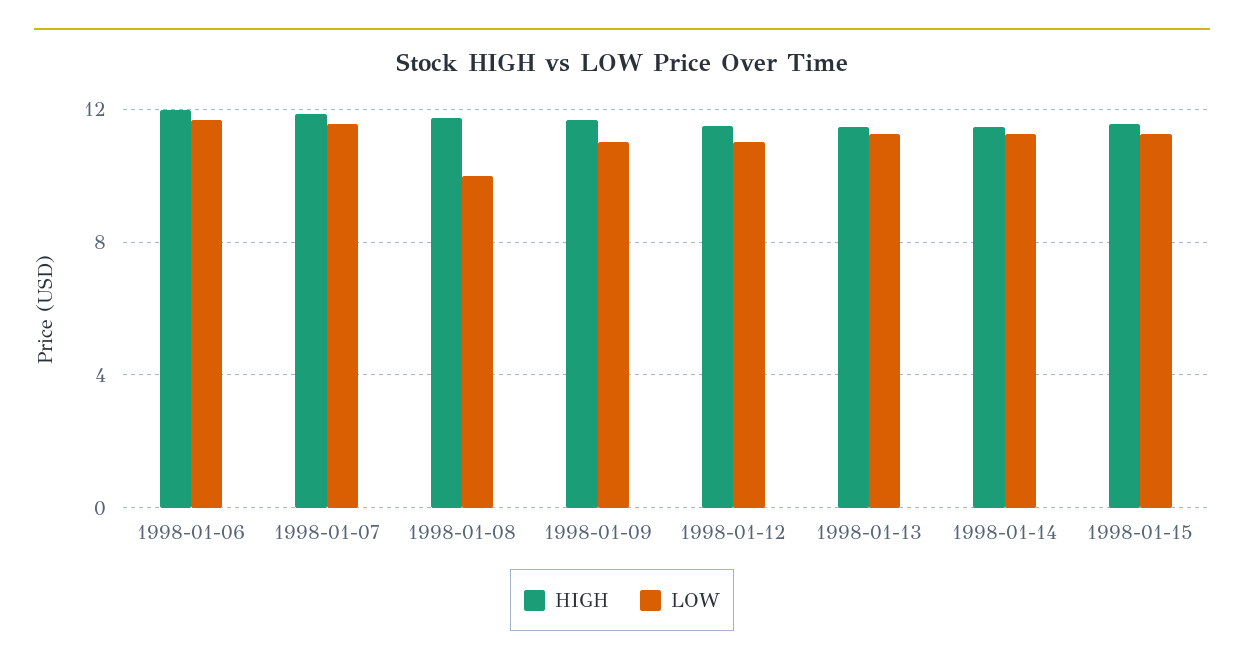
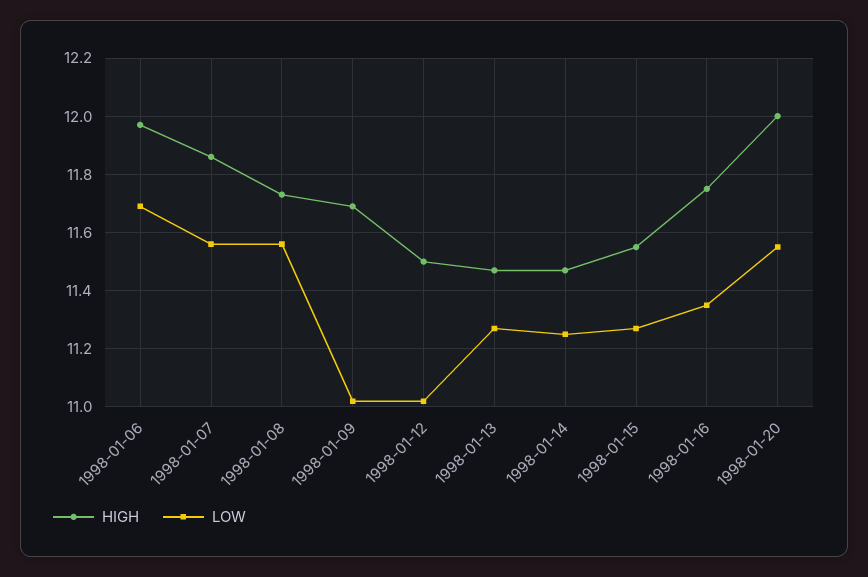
LOW, 1998-01-08: 10 -> 11.55
HIGH, 1998-01-16: none -> 11.75
LOW, 1998-01-16: none -> 11.35
HIGH, 1998-01-20: none -> 12
LOW, 1998-01-20: none -> 11.55

